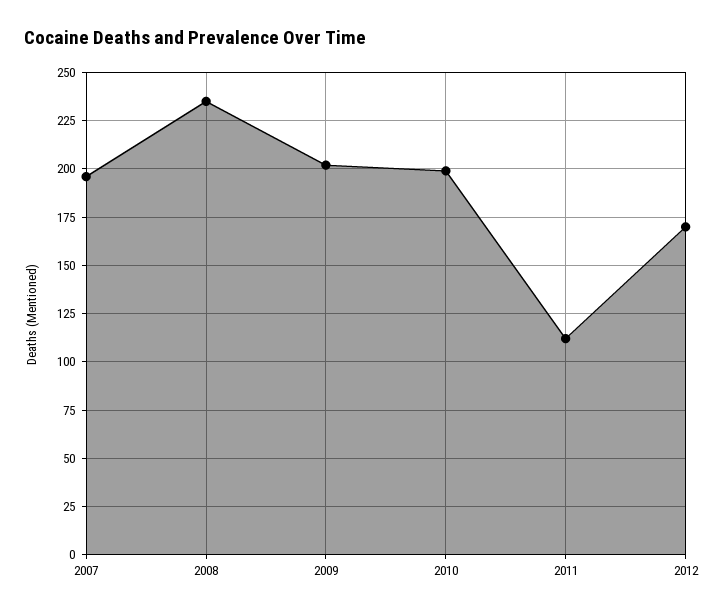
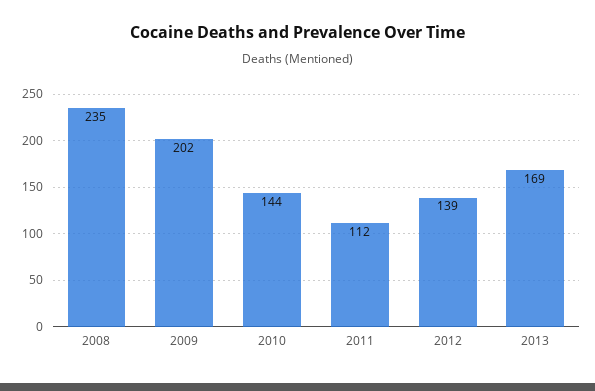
2007: 195 -> none
2010: 200 -> 144
2012: 170 -> 139
2013: none -> 169

